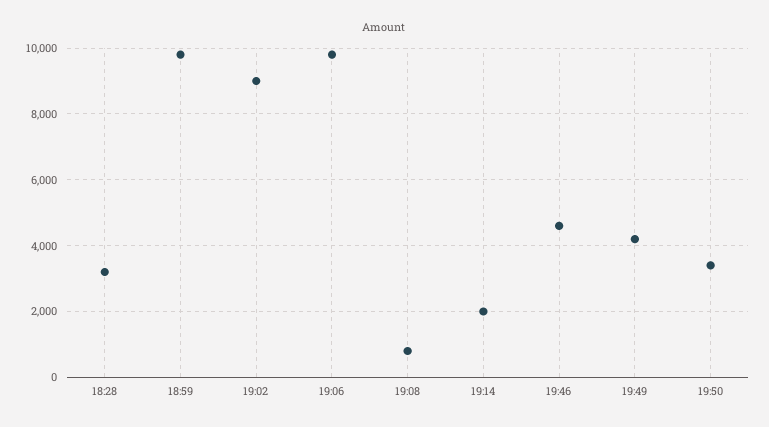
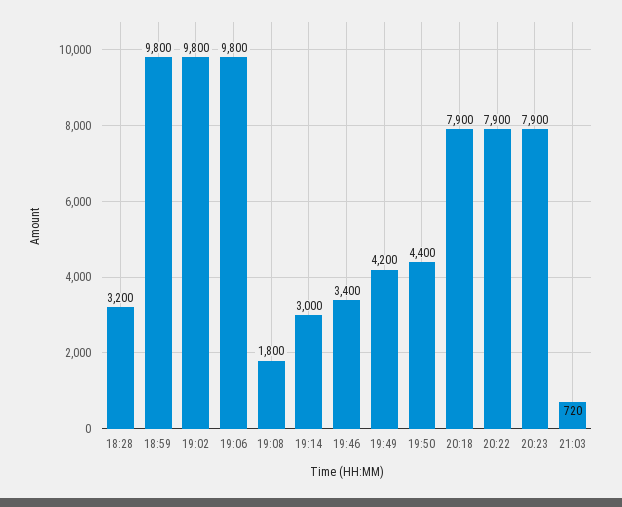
19:02: 9000 -> 9800
19:08: 800 -> 1800
19:14: 2000 -> 3000
19:46: 4600 -> 3400
19:50: 3400 -> 4400
20:18: none -> 7900
20:22: none -> 7900
20:23: none -> 7900
21:03: none -> 720

